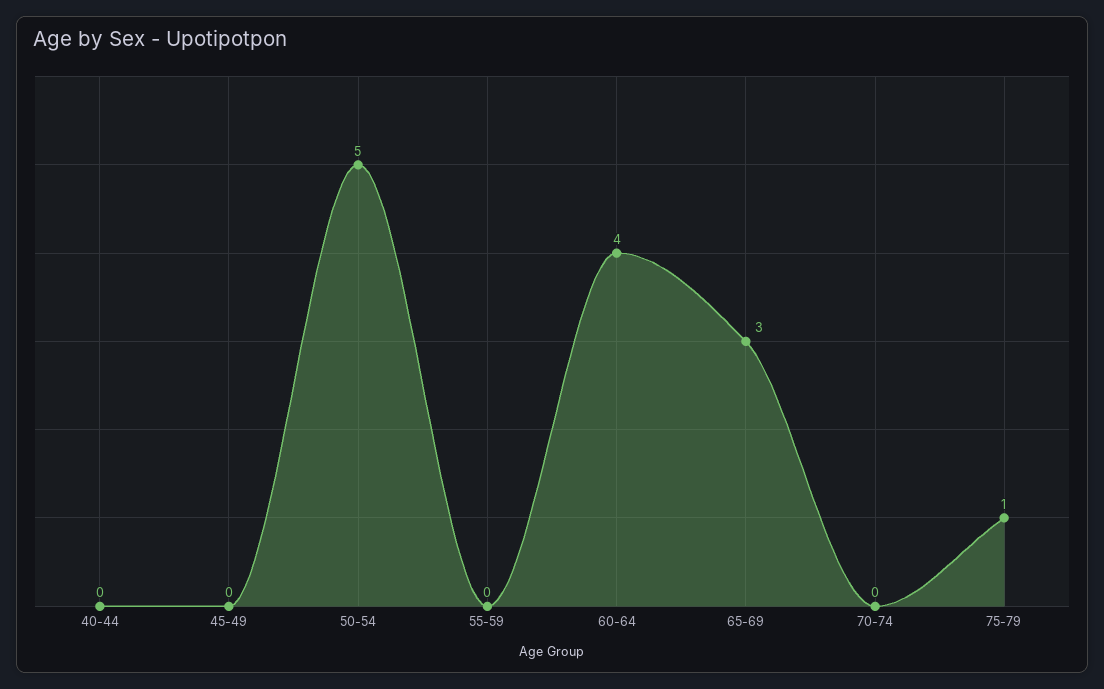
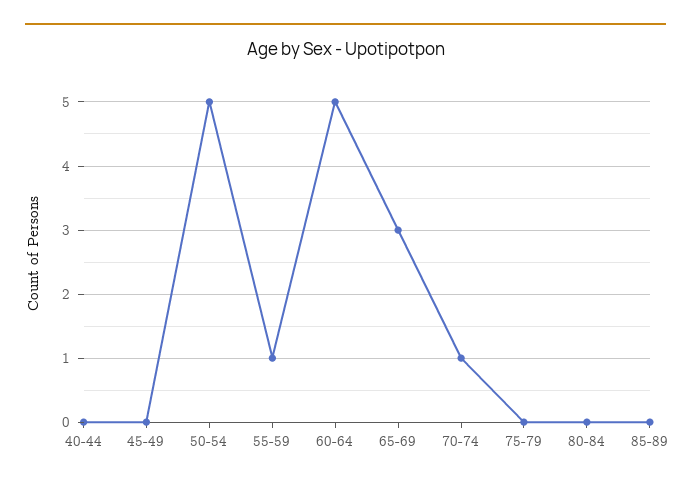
55-59: 0 -> 1
60-64: 4 -> 5
70-74: 0 -> 1
75-79: 1 -> 0
80-84: none -> 0
85-89: none -> 0

